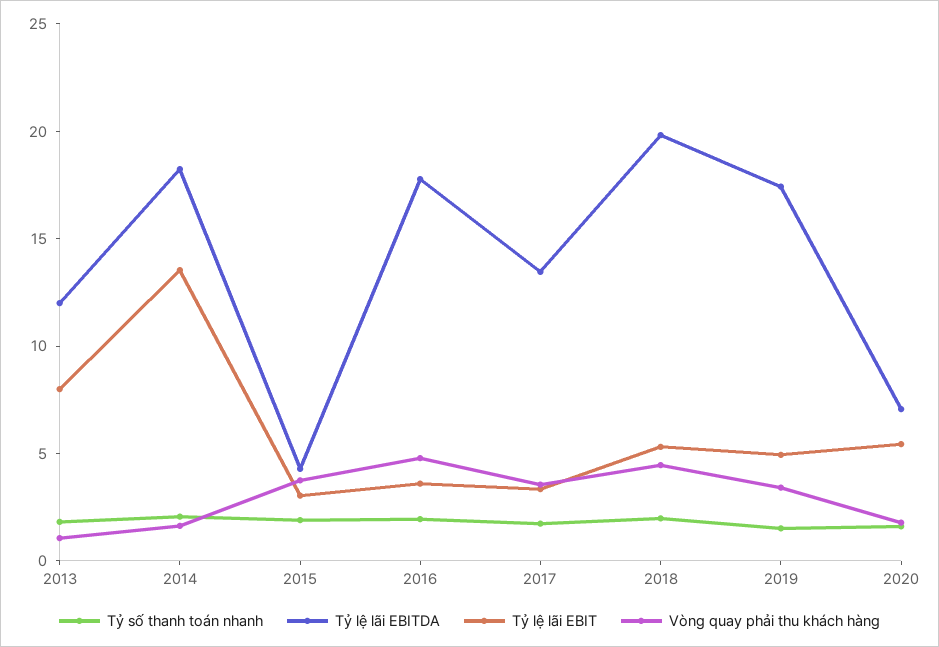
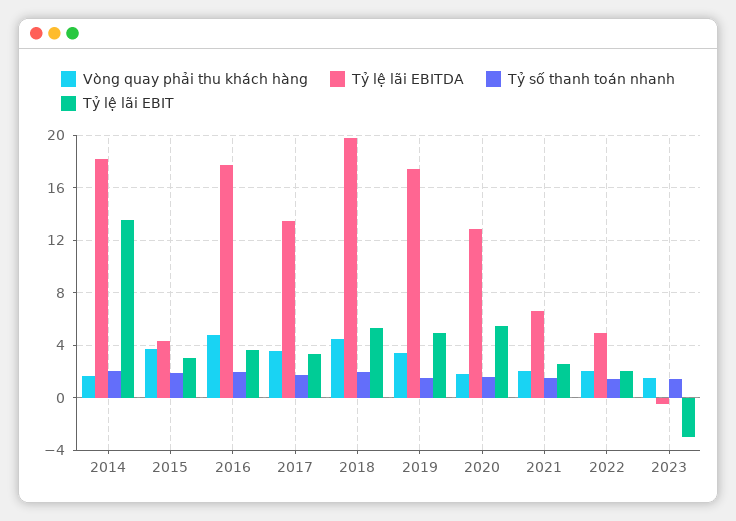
Tỷ số thanh toán nhanh, 2013: 2 -> none
Tỷ lệ lãi EBITDA, 2013: 12 -> none
Tỷ lệ lãi EBIT, 2013: 8 -> none
Vòng quay phải thu khách hàng, 2013: 1 -> none
Tỷ lệ lãi EBITDA, 2020: 7 -> 13
Vòng quay phải thu khách hàng, 2021: none -> 2
Tỷ lệ lãi EBITDA, 2021: none -> 6.5
Tỷ số thanh toán nhanh, 2021: none -> 1.5
Tỷ lệ lãi EBIT, 2021: none -> 2.5
Vòng quay phải thu khách hàng, 2022: none -> 2
Tỷ lệ lãi EBITDA, 2022: none -> 5
Tỷ số thanh toán nhanh, 2022: none -> 1.5
Tỷ lệ lãi EBIT, 2022: none -> 2
Vòng quay phải thu khách hàng, 2023: none -> 1.5
Tỷ lệ lãi EBITDA, 2023: none -> -0.5
Tỷ số thanh toán nhanh, 2023: none -> 1.5
Tỷ lệ lãi EBIT, 2023: none -> -3

